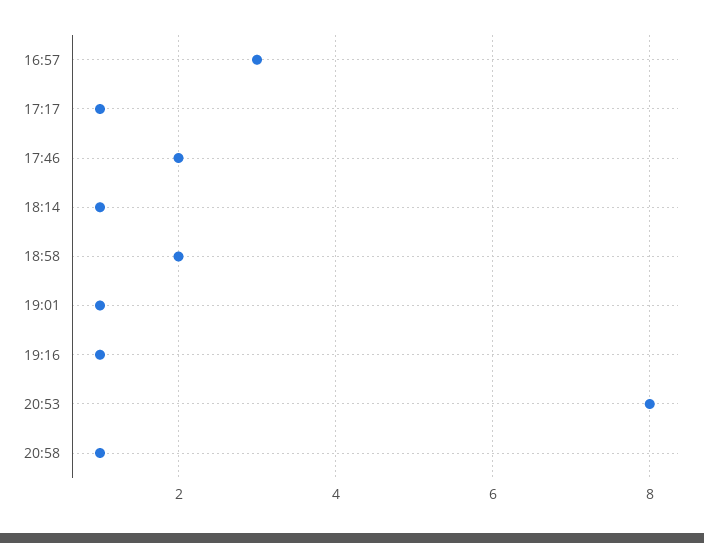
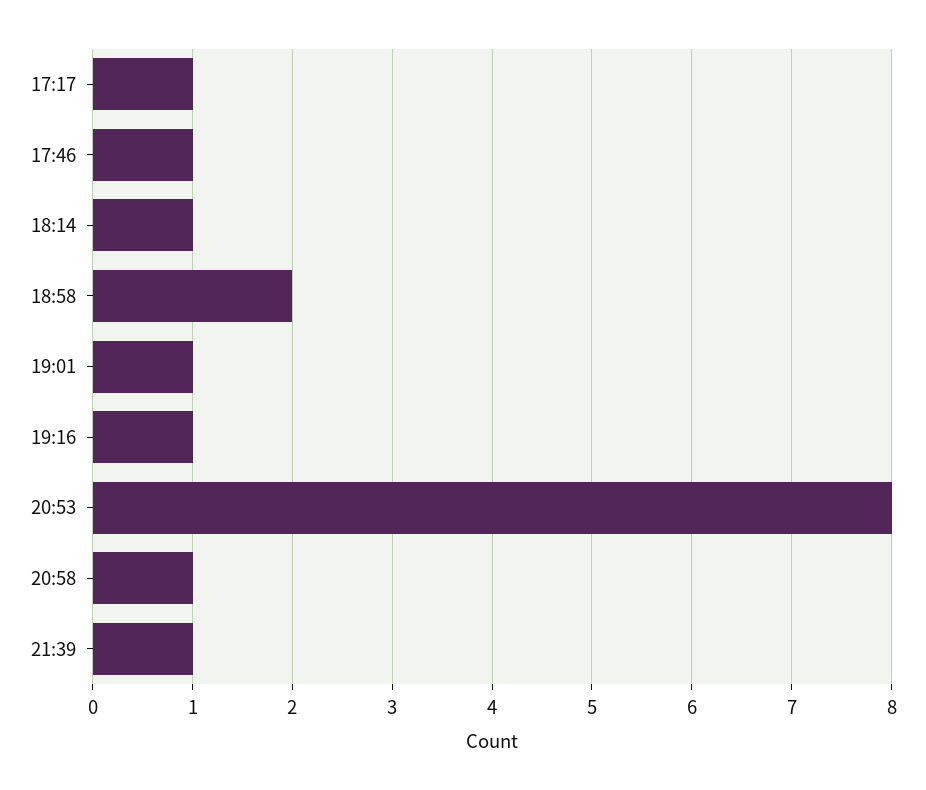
16:57: 3 -> none
17:46: 2 -> 1
21:39: none -> 1

